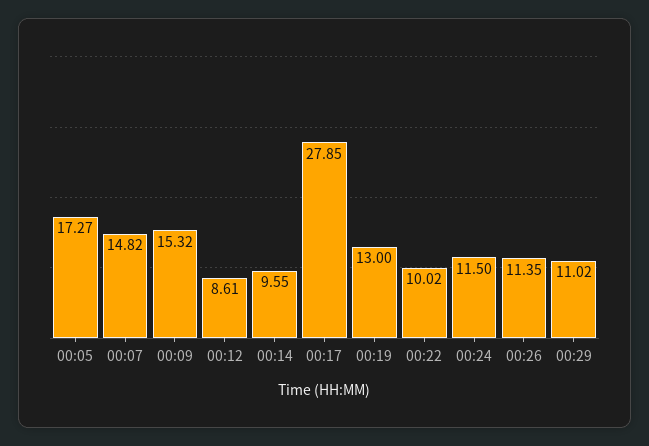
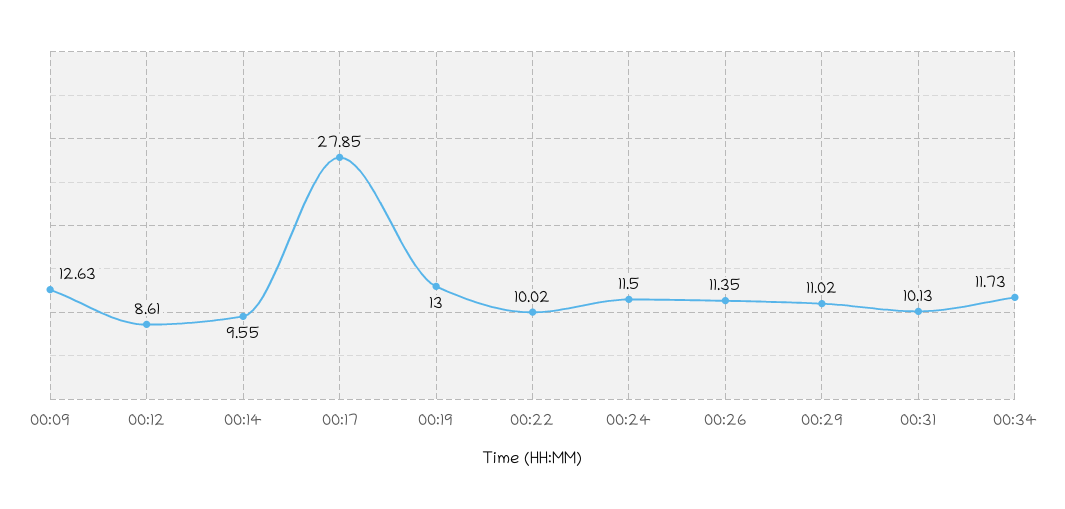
00:05: 17.27 -> none
00:07: 14.82 -> none
00:09: 15.32 -> 12.63
00:31: none -> 10.13
00:34: none -> 11.73

